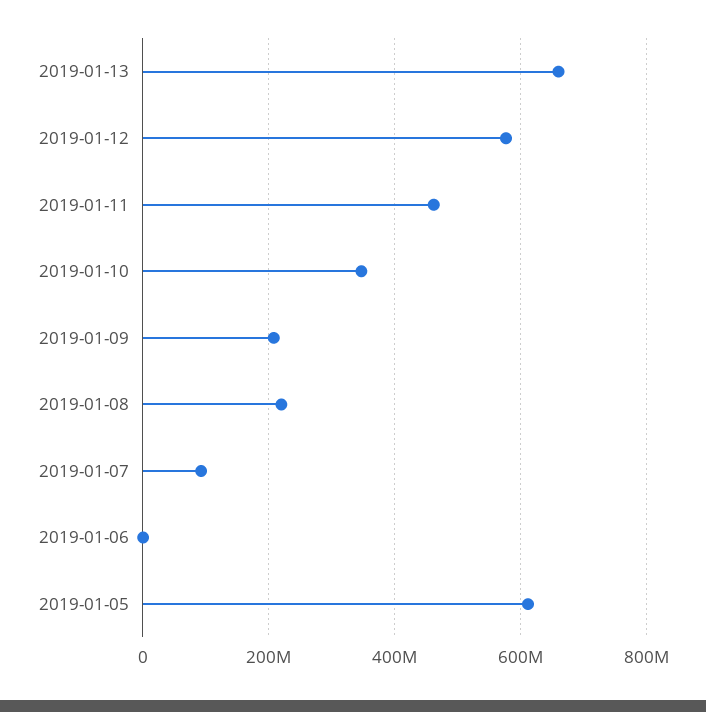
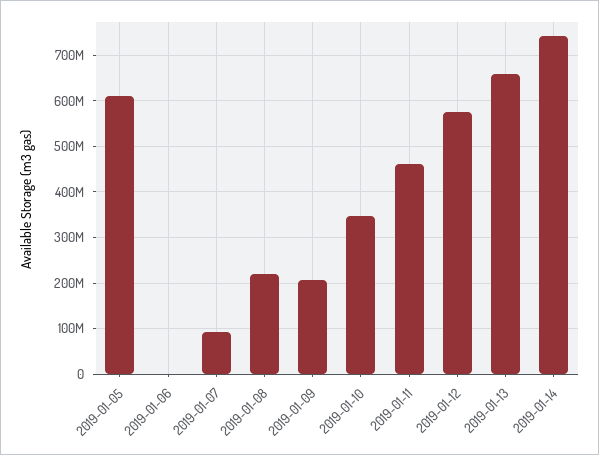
2019-01-14: none -> 740000000

